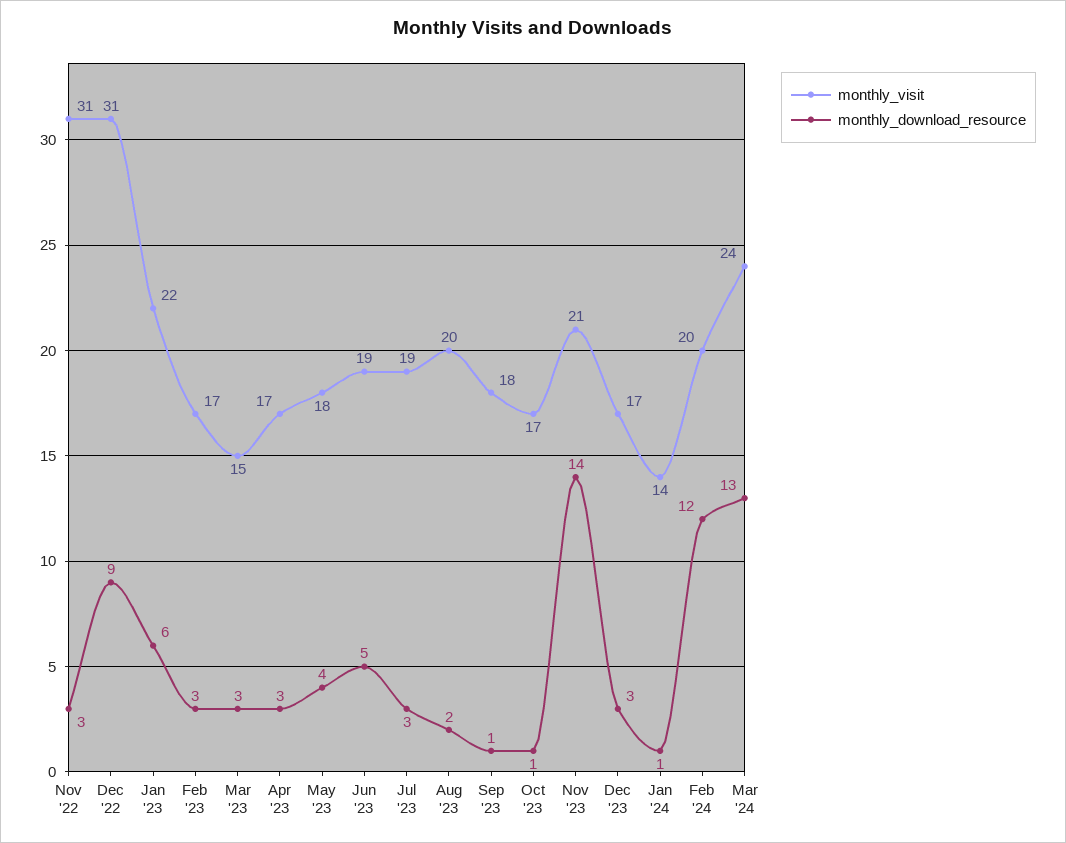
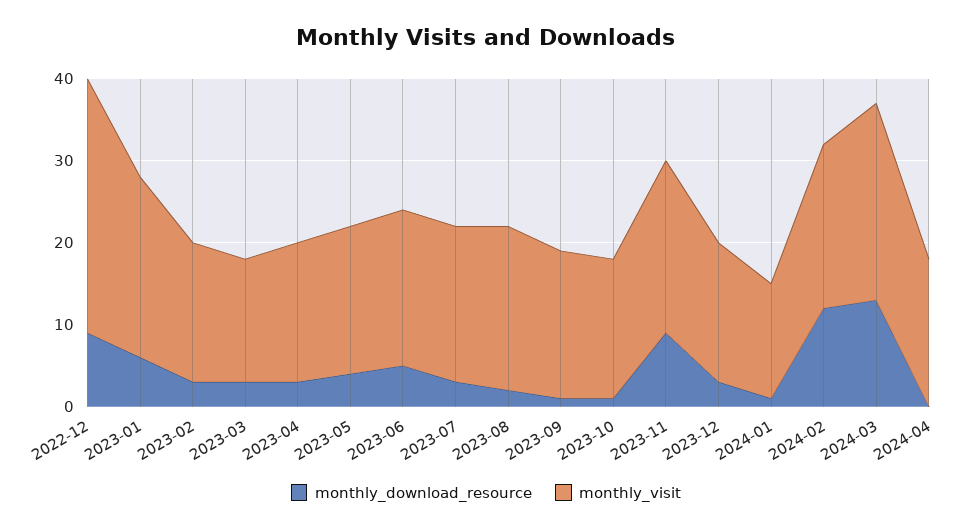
monthly_visit, Nov '22: 31 -> none
monthly_download_resource, Nov '22: 3 -> none
monthly_download_resource, Nov '23: 14 -> 9
monthly_download_resource, 2024-04: none -> 0
monthly_visit, 2024-04: none -> 18

